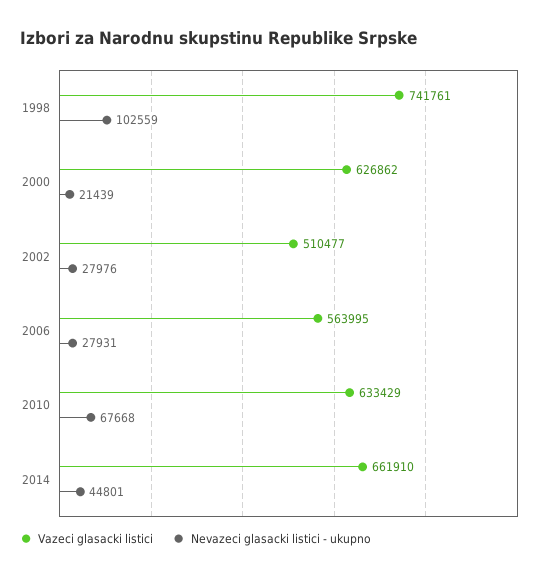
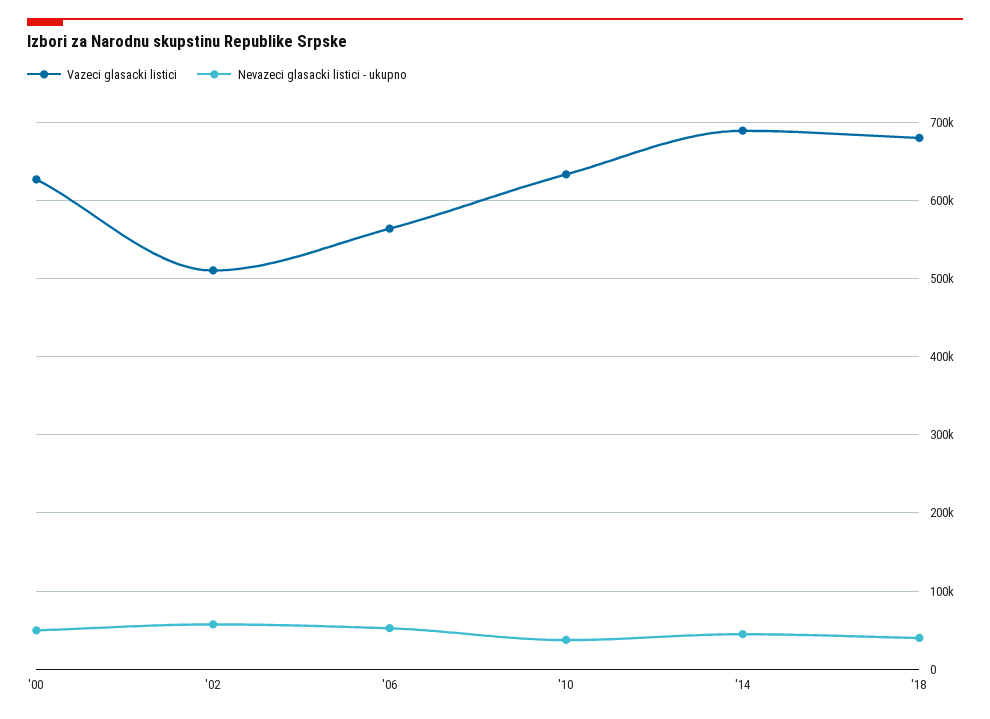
Vazeci glasacki listici, 1998: 741761 -> none
Nevazeci glasacki listici - ukupno, 1998: 102559 -> none
Nevazeci glasacki listici - ukupno, 2000: 21439 -> 50000
Nevazeci glasacki listici - ukupno, 2002: 27976 -> 60000
Nevazeci glasacki listici - ukupno, 2006: 27931 -> 50000
Nevazeci glasacki listici - ukupno, 2010: 67668 -> 40000
Vazeci glasacki listici, 2014: 661910 -> 690000
Vazeci glasacki listici, '18: none -> 680000
Nevazeci glasacki listici - ukupno, '18: none -> 40000

